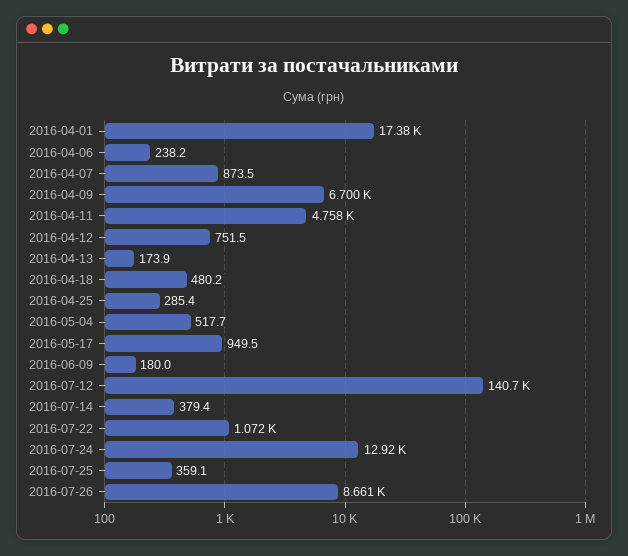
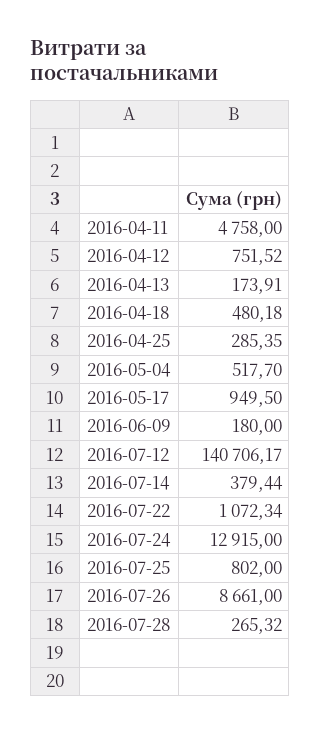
2016-04-01: 17380 -> none
2016-04-06: 238.2 -> none
2016-04-07: 873.5 -> none
2016-04-09: 6700 -> none
2016-07-25: 359.1 -> 802
2016-07-28: none -> 265.32

